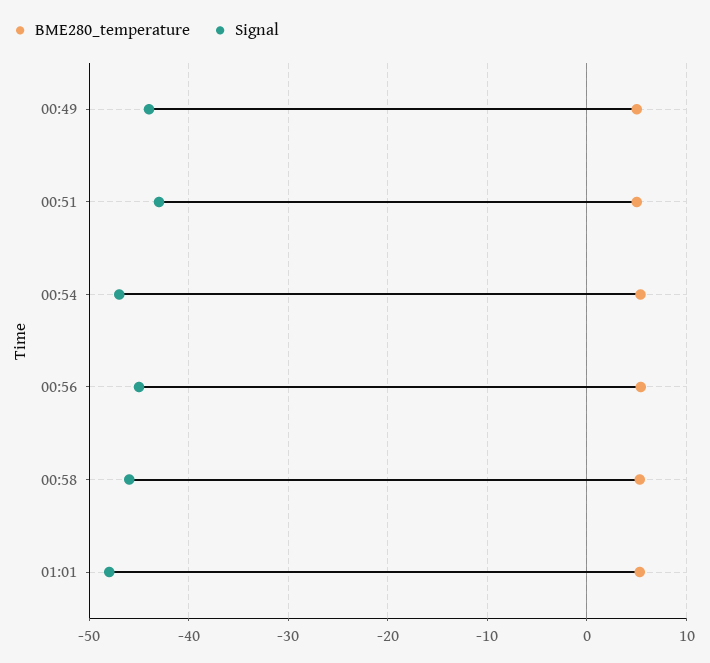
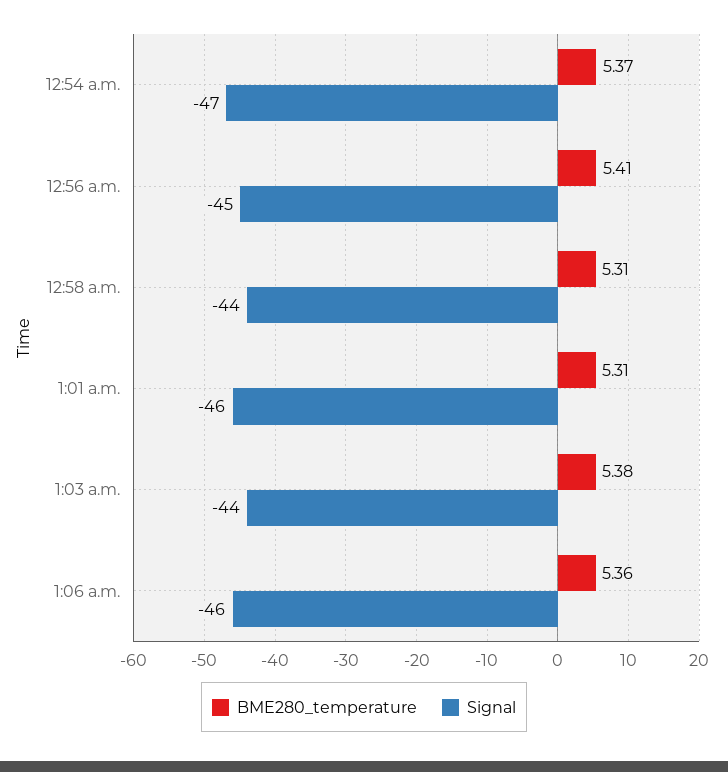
BME280_temperature, 00:49: 5 -> none
Signal, 00:49: -44 -> none
BME280_temperature, 00:51: 5 -> none
Signal, 00:51: -43 -> none
Signal, 00:58: -46 -> -44
Signal, 01:01: -48 -> -46
BME280_temperature, 1:03 a.m.: none -> 5.38
Signal, 1:03 a.m.: none -> -44
BME280_temperature, 1:06 a.m.: none -> 5.36
Signal, 1:06 a.m.: none -> -46

